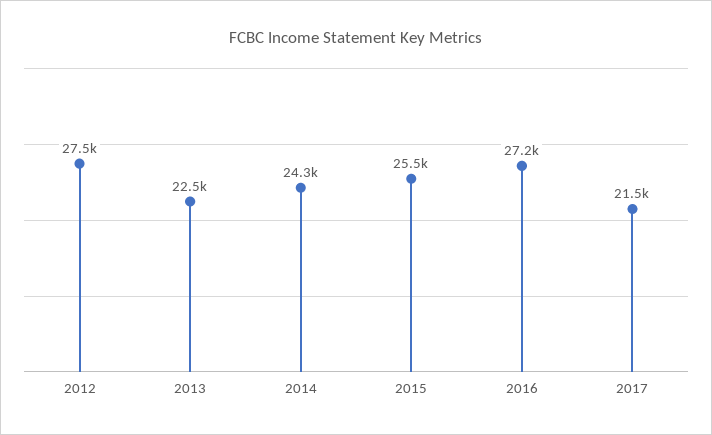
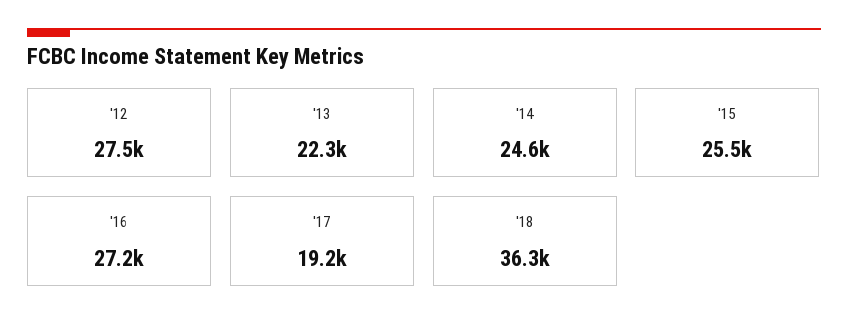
2013: 22500 -> 22300
2014: 24300 -> 24600
2017: 21500 -> 19200
'18: none -> 36300

